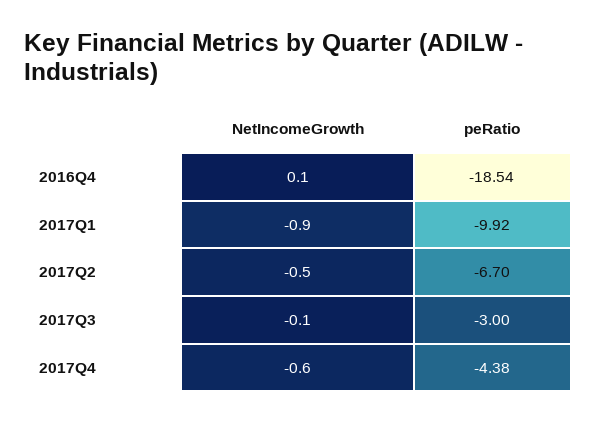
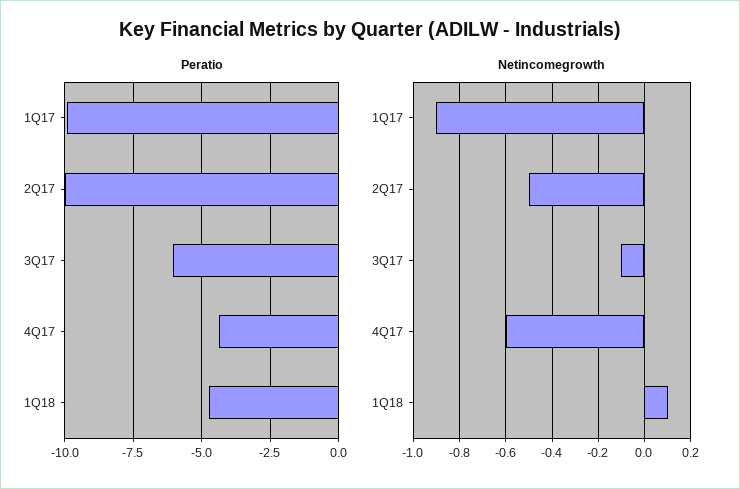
NetIncomeGrowth, 2016Q4: 0.1 -> none
peRatio, 2016Q4: -18.54 -> none
peRatio, 2017Q2: -6.7 -> -10
peRatio, 2017Q3: -3 -> -6
peRatio, 1Q18: none -> -4.75
NetIncomeGrowth, 1Q18: none -> 0.1

